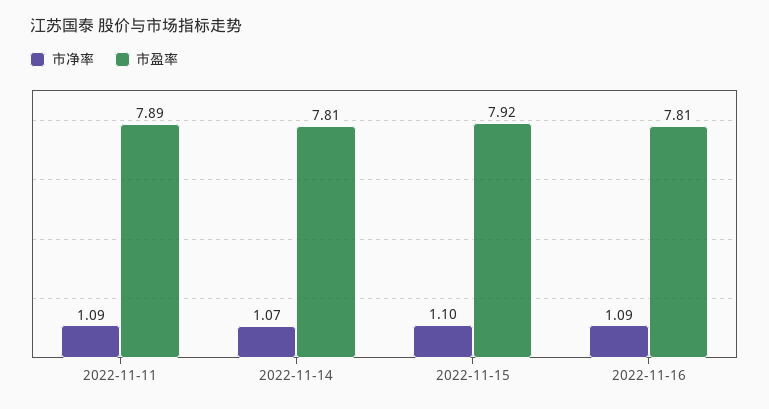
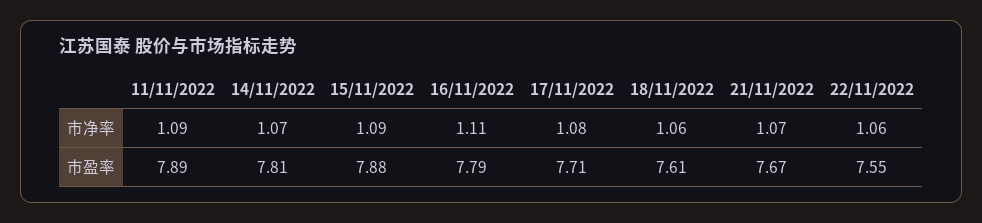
市净率, 2022-11-15: 1.1 -> 1.09
市盈率, 2022-11-15: 7.92 -> 7.88
市净率, 2022-11-16: 1.09 -> 1.11
市盈率, 2022-11-16: 7.81 -> 7.79
市净率, 17/11/2022: none -> 1.08
市净率, 18/11/2022: none -> 1.06
市净率, 21/11/2022: none -> 1.07
市净率, 22/11/2022: none -> 1.06
市盈率, 17/11/2022: none -> 7.71
市盈率, 18/11/2022: none -> 7.61
市盈率, 21/11/2022: none -> 7.67
市盈率, 22/11/2022: none -> 7.55

